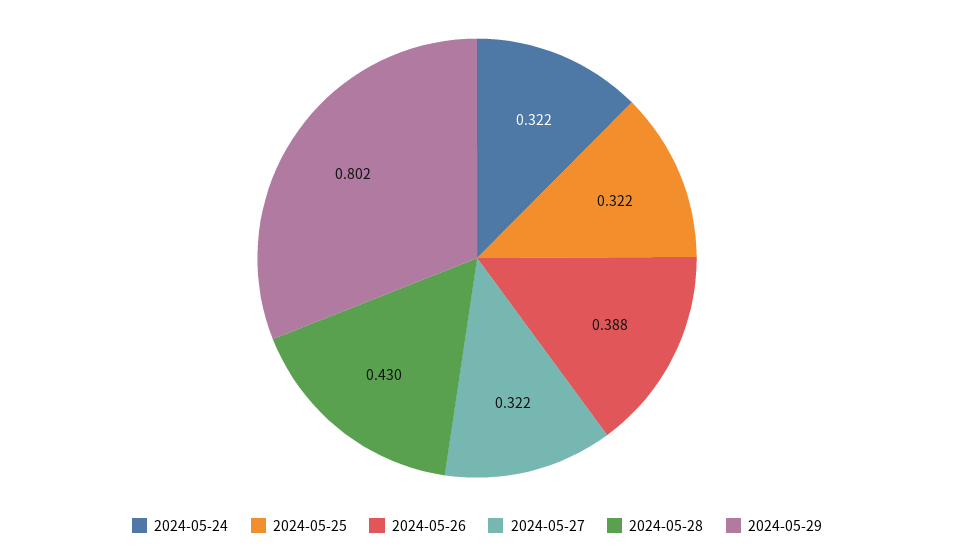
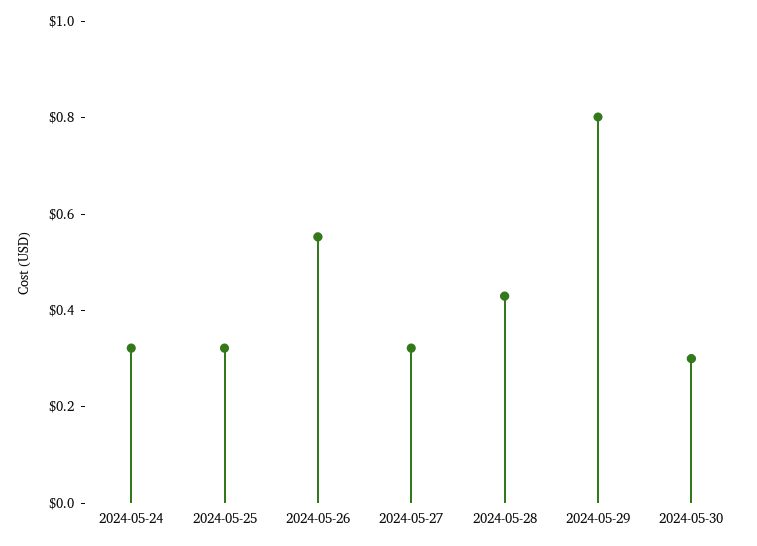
2024-05-26: 0.388 -> 0.55
2024-05-30: none -> 0.3

